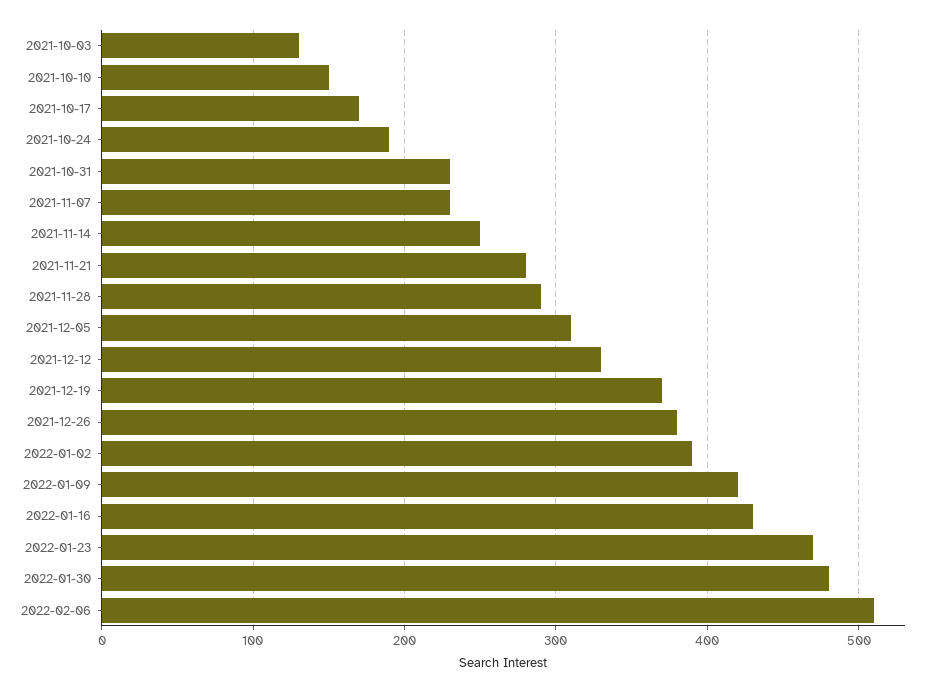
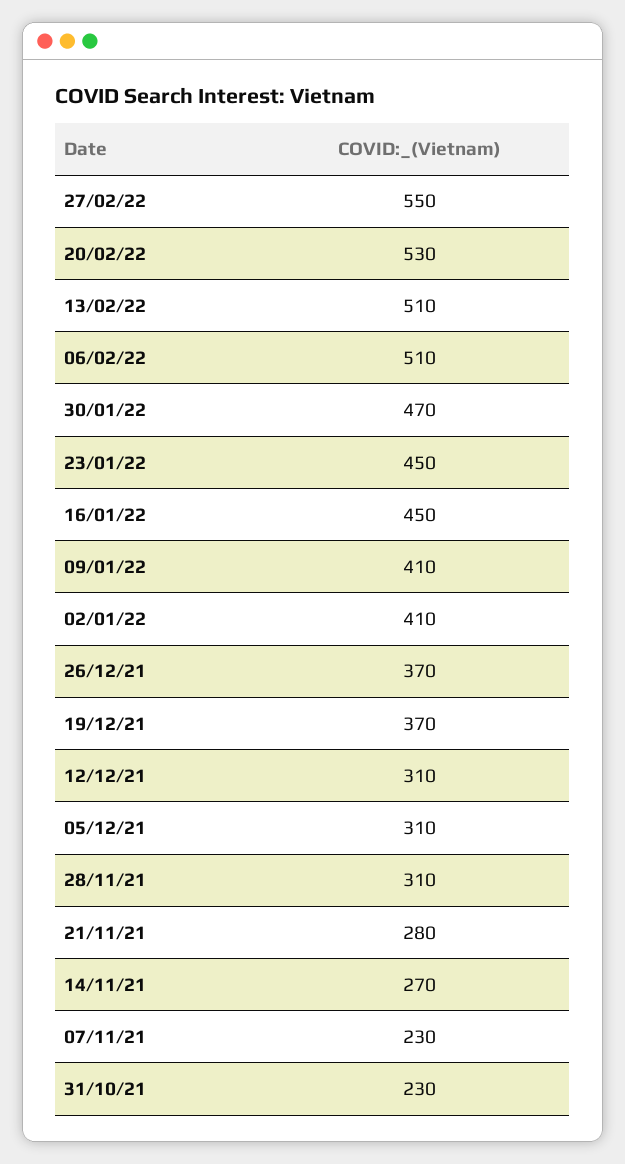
2021-10-03: 130 -> none
2021-10-10: 150 -> none
2021-10-17: 170 -> none
2021-10-24: 190 -> none
2021-11-14: 250 -> 270
2021-11-28: 290 -> 310
2021-12-12: 330 -> 310
2021-12-26: 380 -> 370
2022-01-02: 390 -> 410
2022-01-09: 420 -> 410
2022-01-16: 430 -> 450
2022-01-23: 470 -> 450
2022-01-30: 480 -> 470
27/02/22: none -> 550
20/02/22: none -> 530
13/02/22: none -> 510

